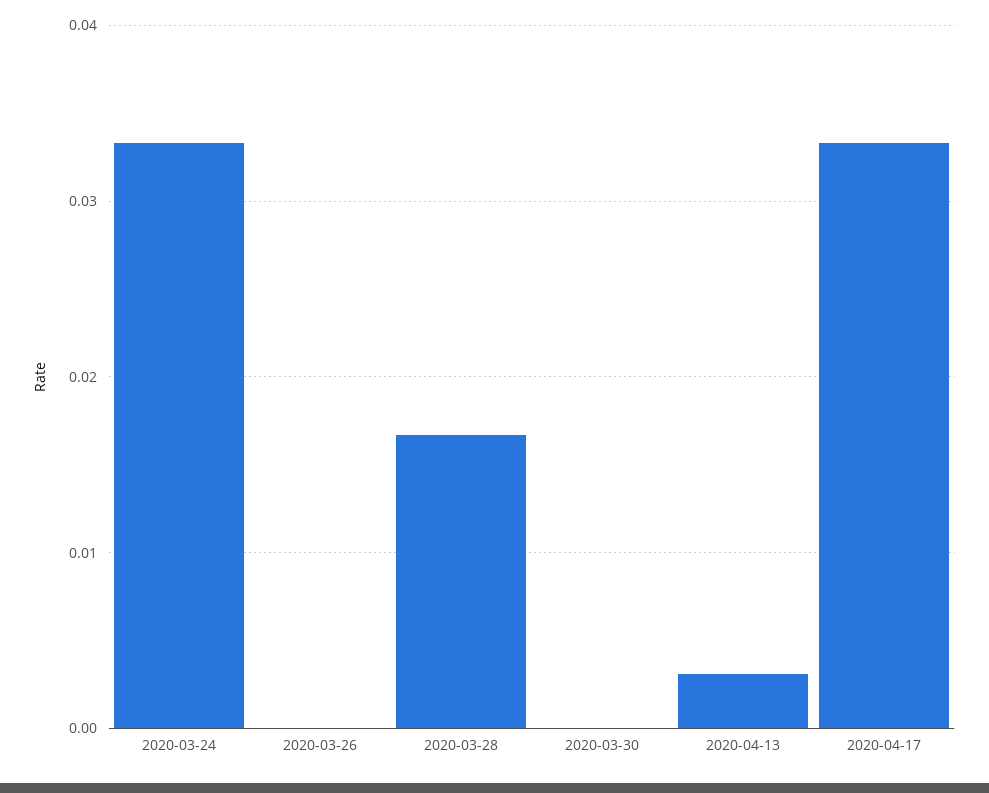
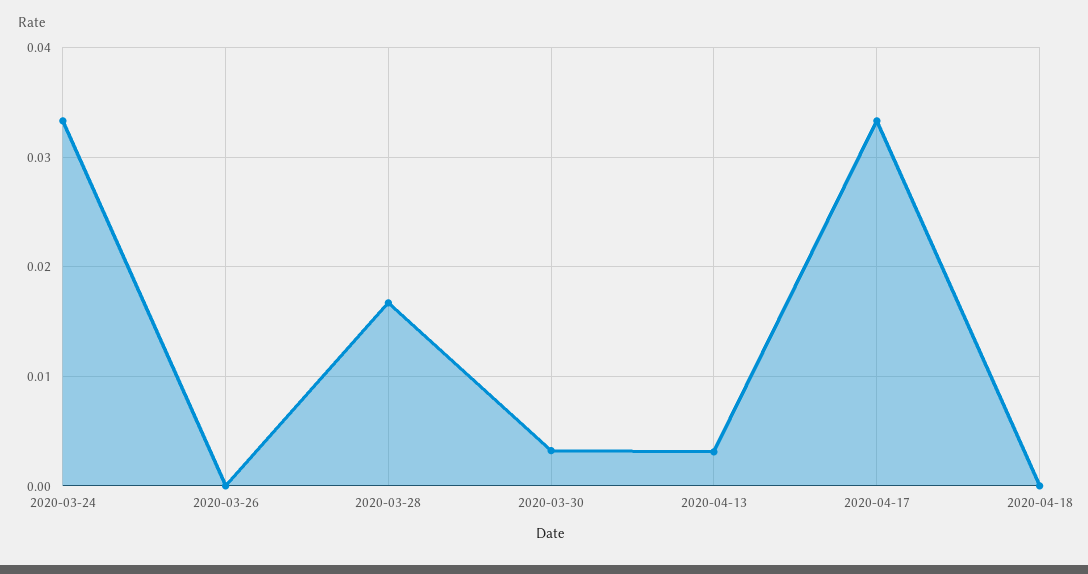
2020-03-30: 0 -> 0.003
2020-04-18: none -> 0

